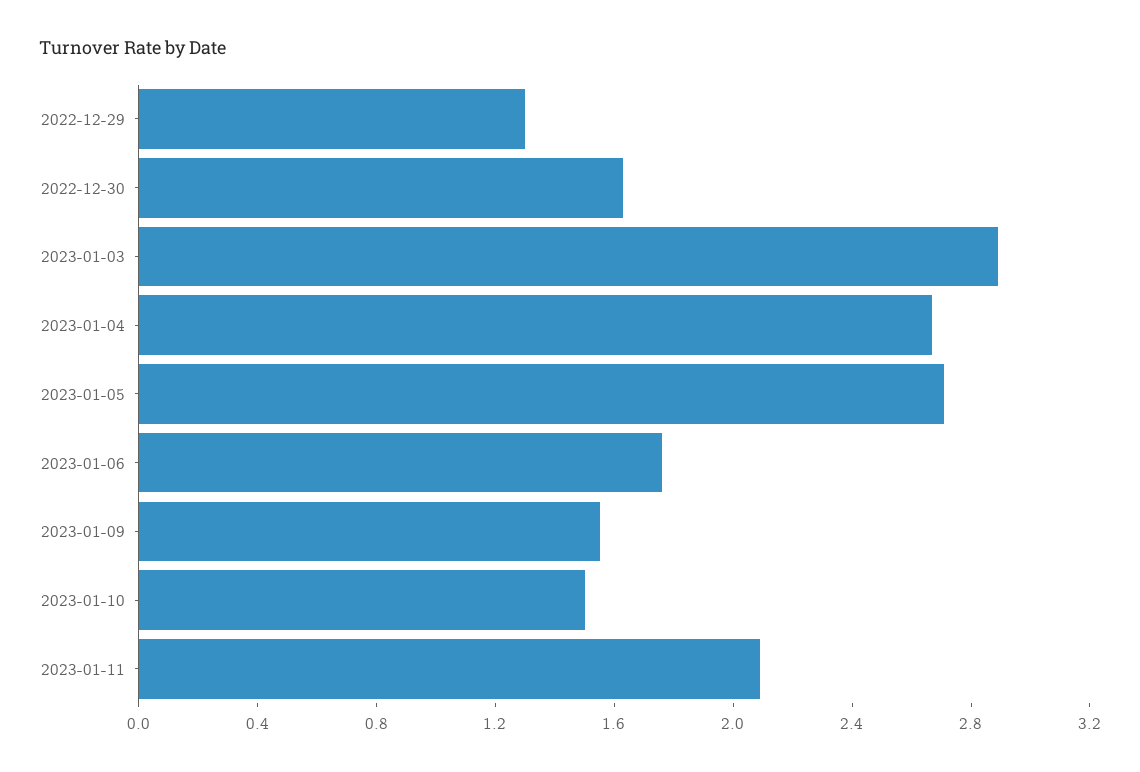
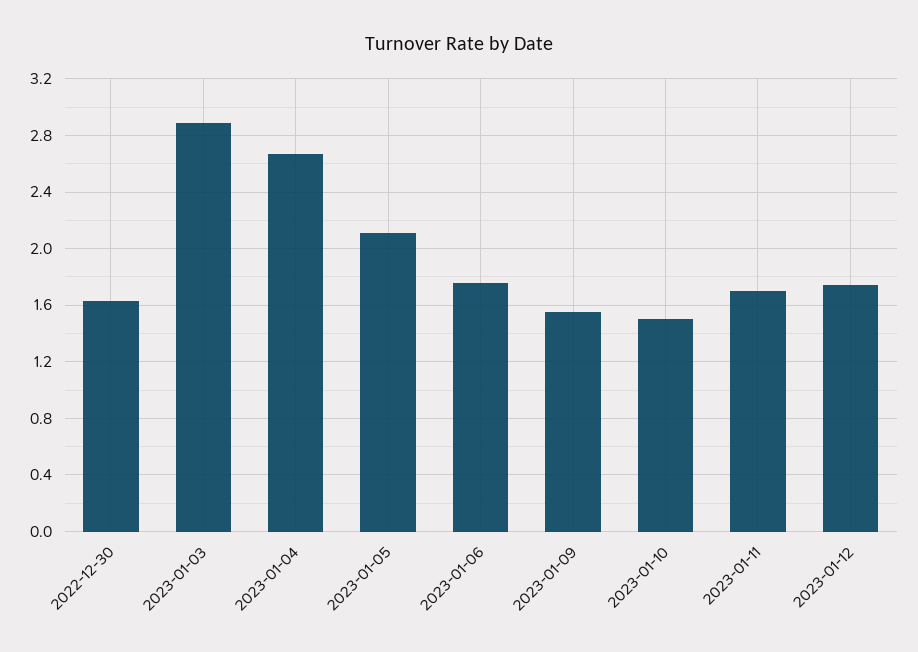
2022-12-29: 1.3 -> none
2023-01-05: 2.7 -> 2.1
2023-01-11: 2.1 -> 1.7
2023-01-12: none -> 1.75

